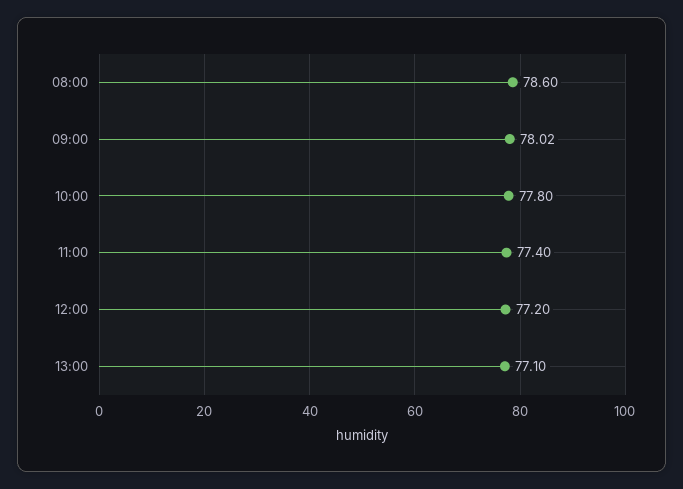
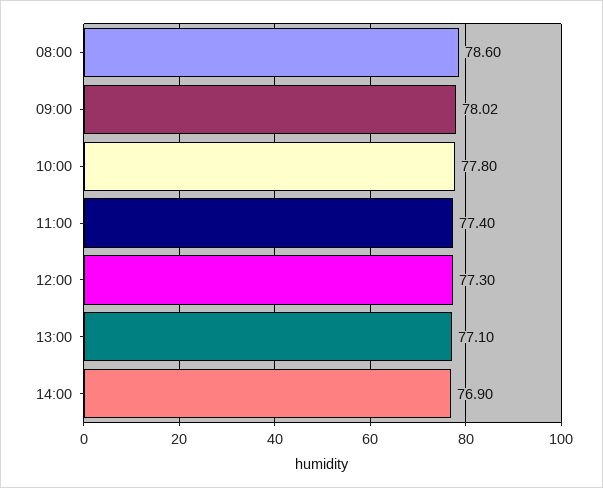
12:00: 77.2 -> 77.3
14:00: none -> 76.9

